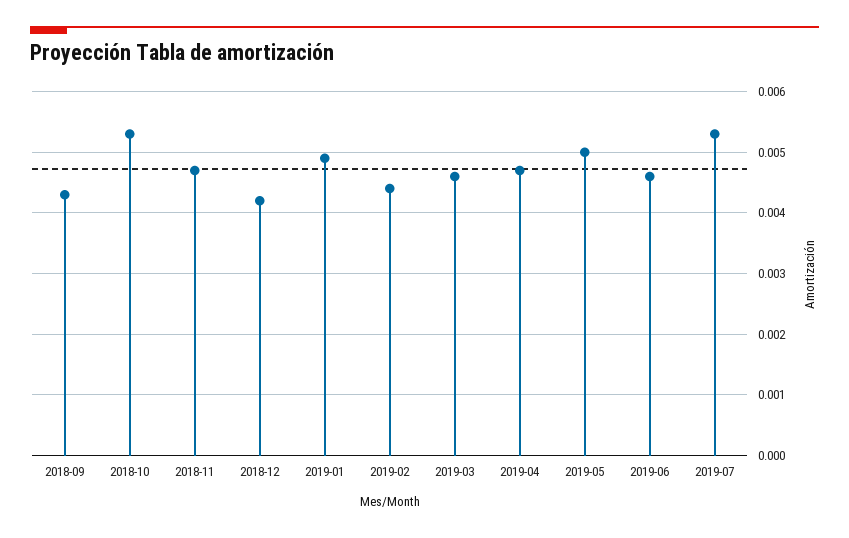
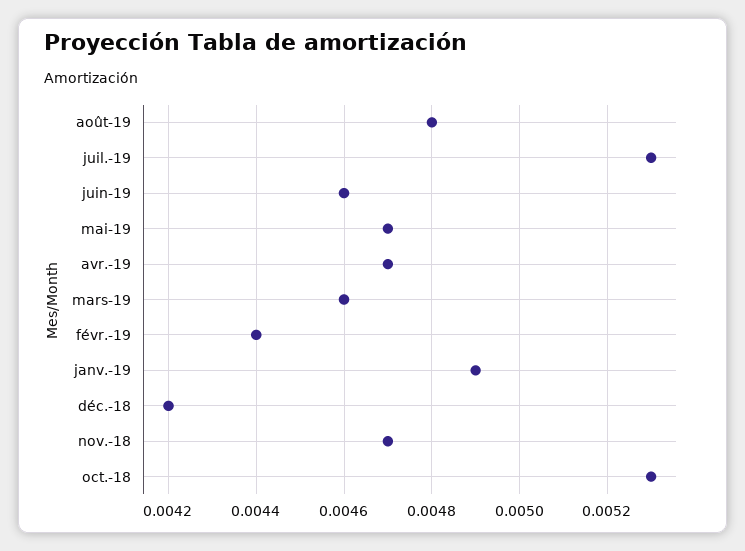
2018-09: 0.0043 -> none
2019-05: 0.005 -> 0.0047
août-19: none -> 0.0048

